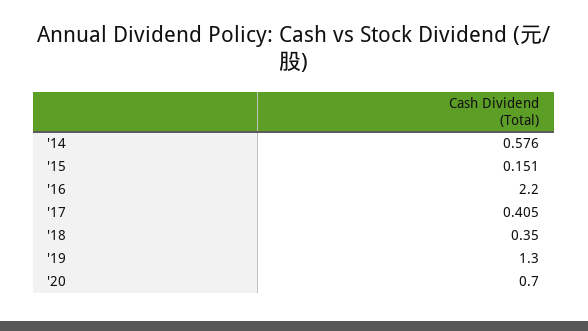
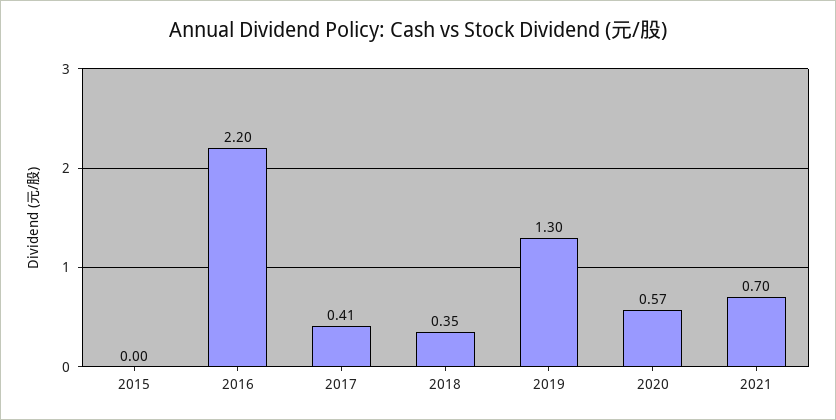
'14: 0.576 -> none
'15: 0.151 -> 0
'20: 0.7 -> 0.57
2021: none -> 0.7

